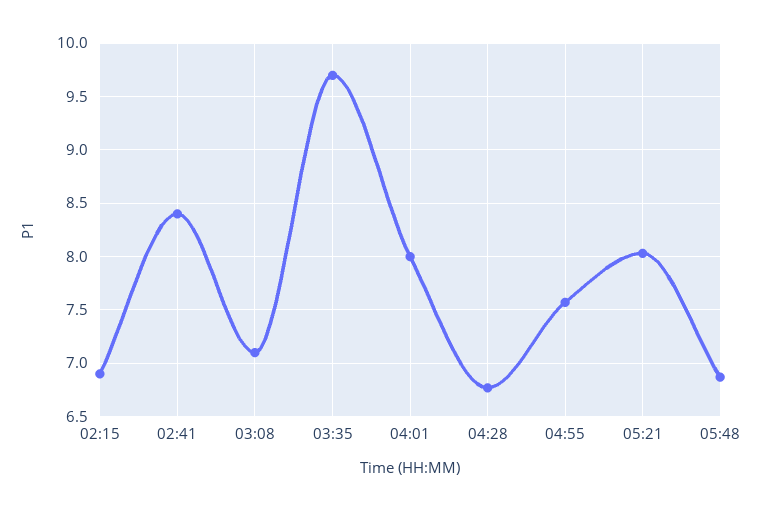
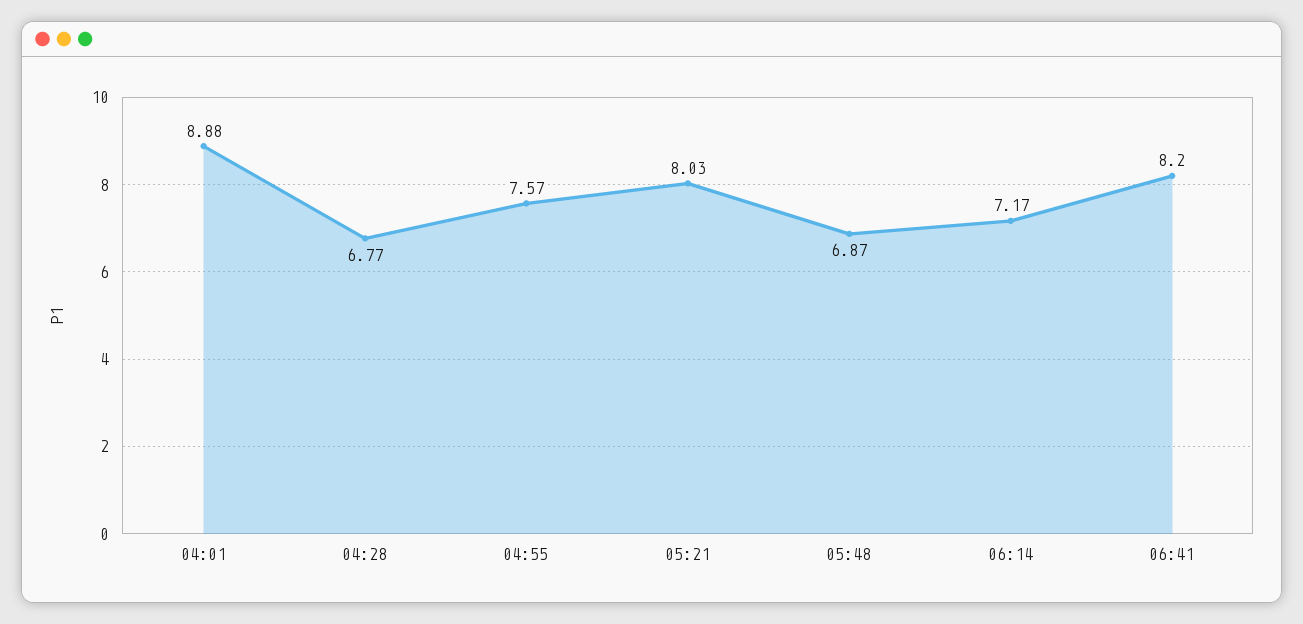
02:15: 6.9 -> none
02:41: 8.4 -> none
03:08: 7.1 -> none
03:35: 9.7 -> none
04:01: 8 -> 8.88
06:14: none -> 7.17
06:41: none -> 8.2

